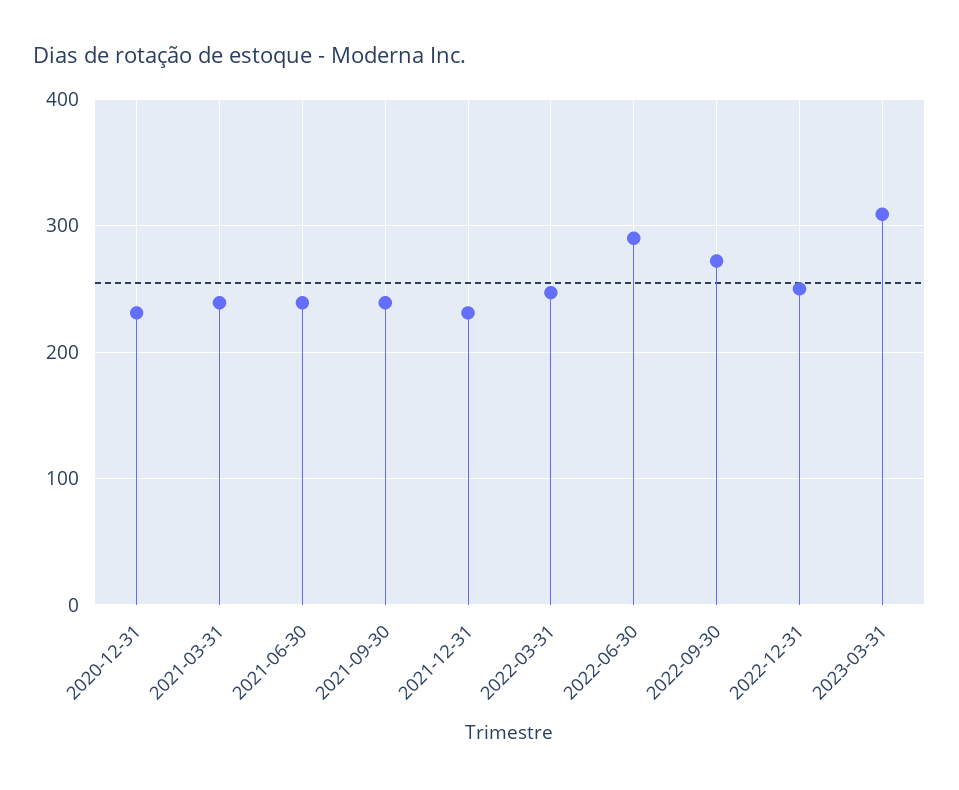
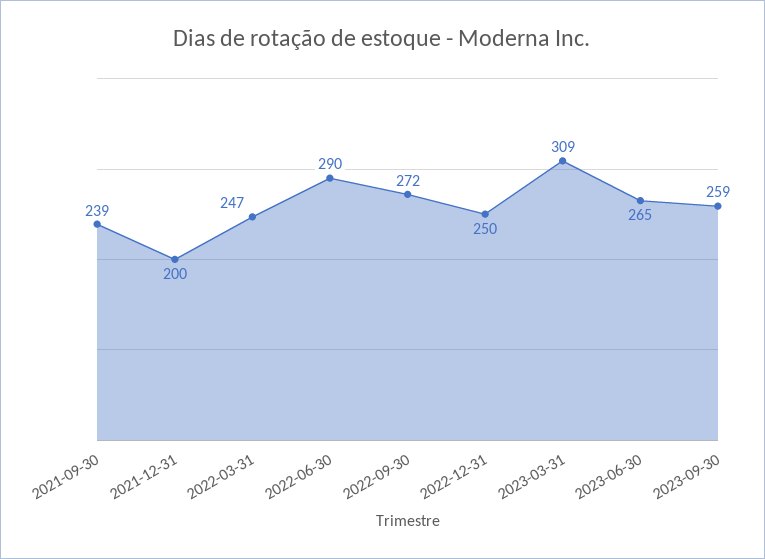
2020-12-31: 230 -> none
2021-03-31: 240 -> none
2021-06-30: 240 -> none
2021-12-31: 230 -> 200
2023-06-30: none -> 265
2023-09-30: none -> 259

